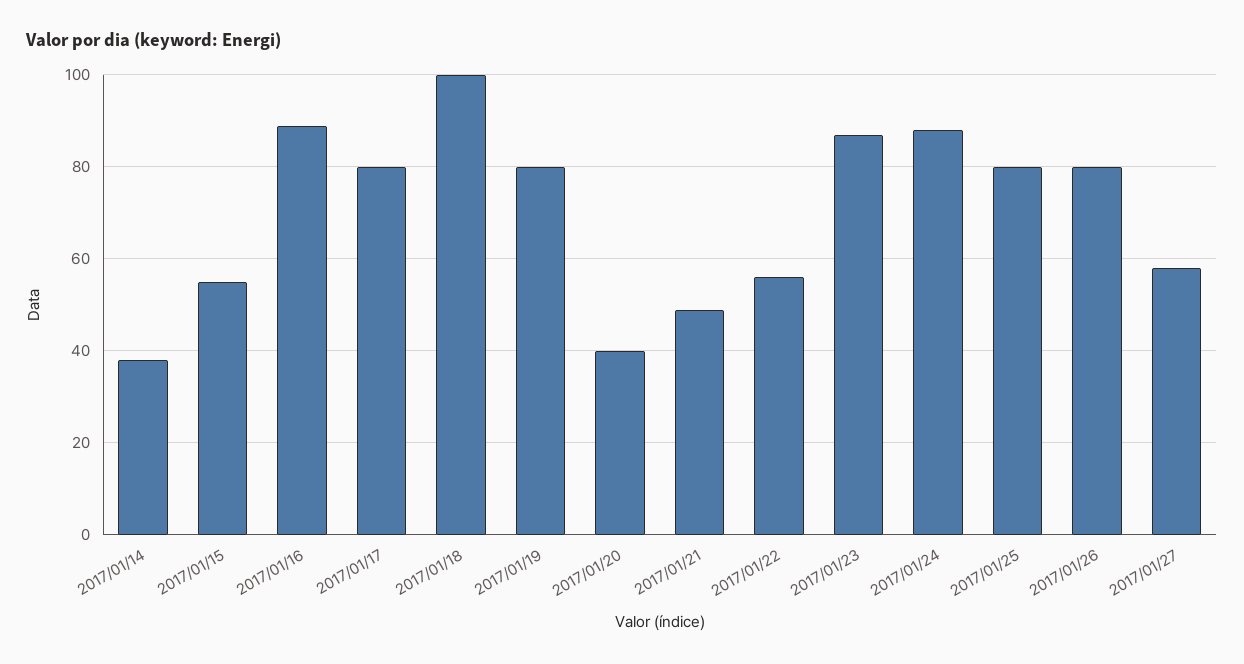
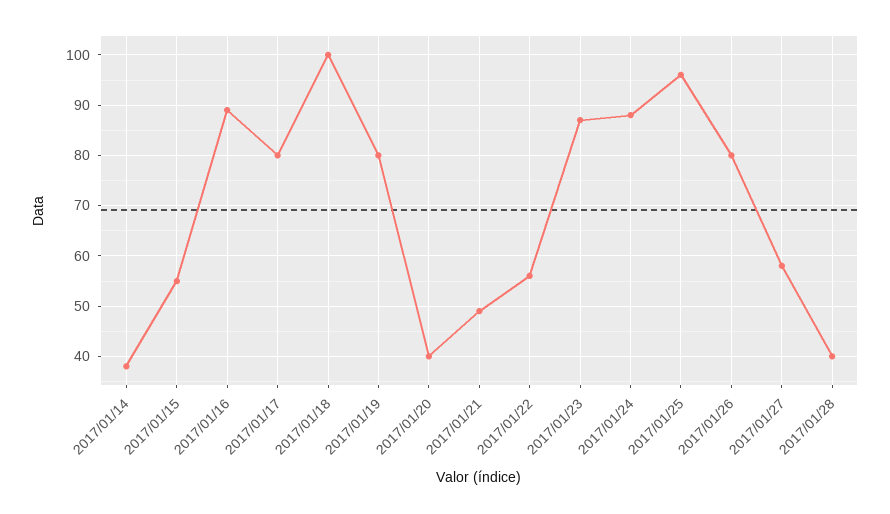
2017/01/25: 80 -> 95
2017/01/28: none -> 40

